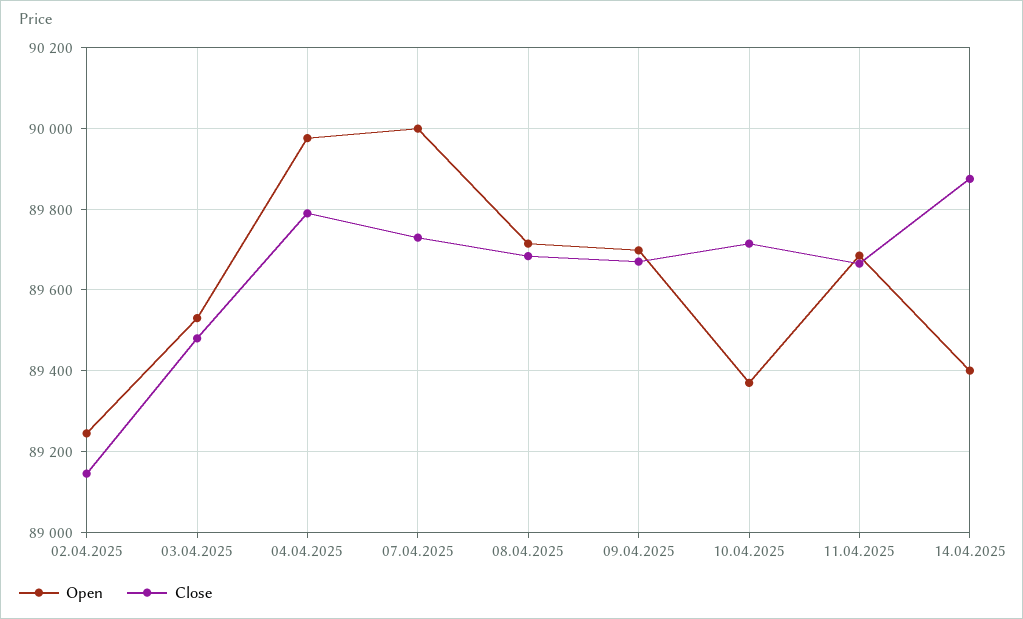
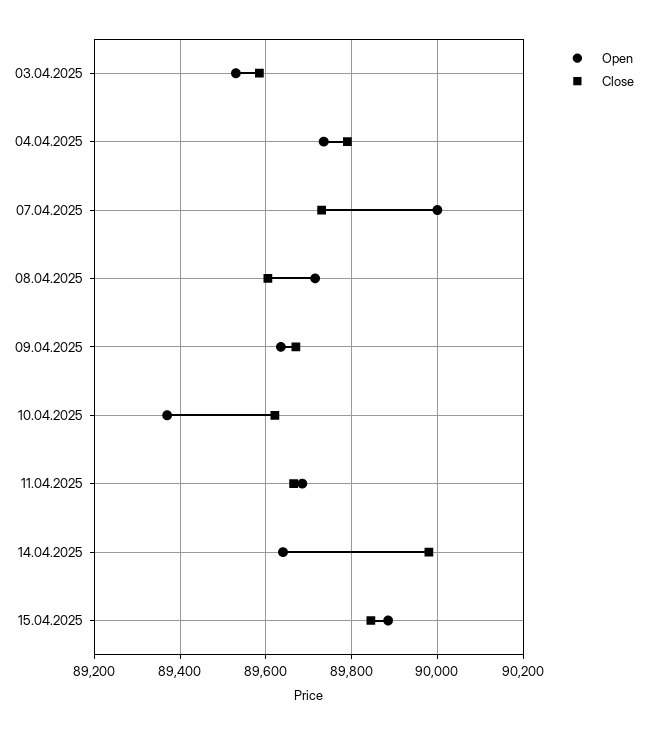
Open, 02.04.2025: 89240 -> none
Close, 02.04.2025: 89140 -> none
Close, 03.04.2025: 89480 -> 89580
Open, 04.04.2025: 89980 -> 89740
Close, 08.04.2025: 89680 -> 89600
Open, 09.04.2025: 89700 -> 89640
Close, 10.04.2025: 89720 -> 89620
Open, 14.04.2025: 89400 -> 89640
Close, 14.04.2025: 89880 -> 89980
Open, 15.04.2025: none -> 89880
Close, 15.04.2025: none -> 89840

